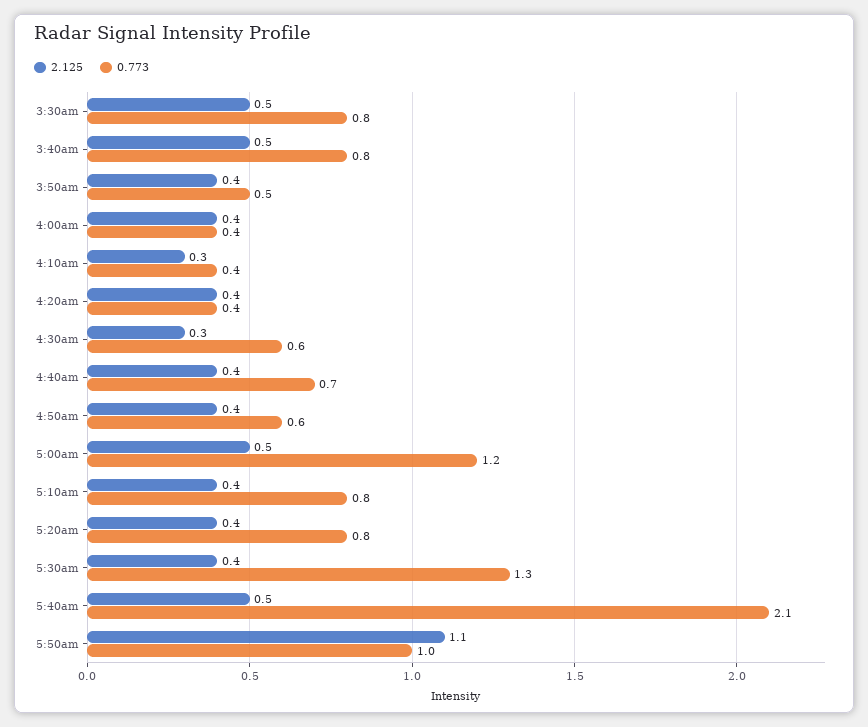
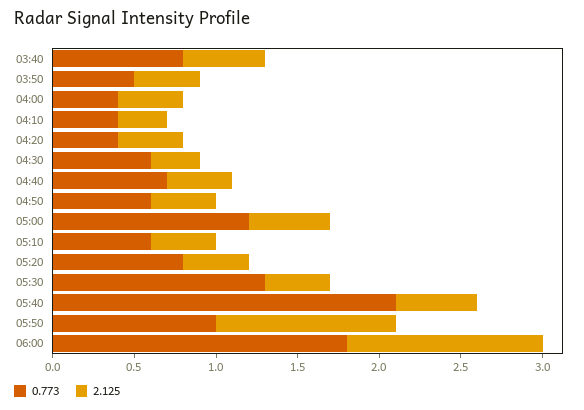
2.125, 3:30am: 0.5 -> none
0.773, 3:30am: 0.8 -> none
0.773, 5:10am: 0.8 -> 0.6
0.773, 06:00: none -> 1.8
2.125, 06:00: none -> 1.2

